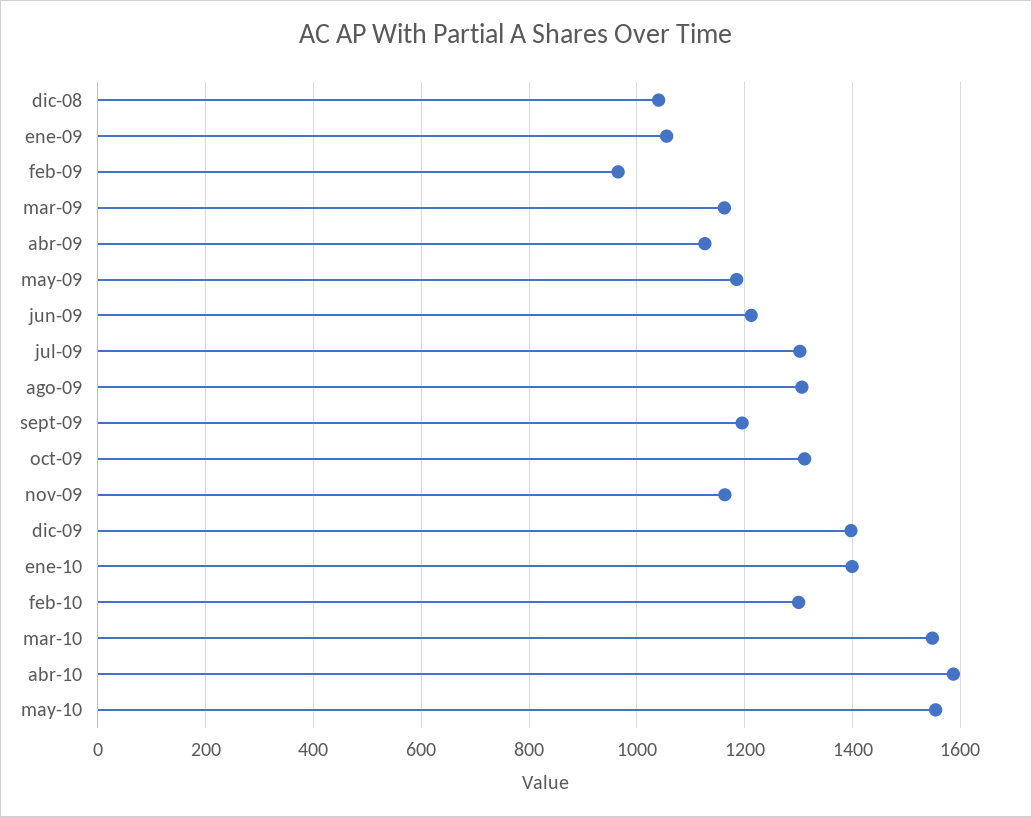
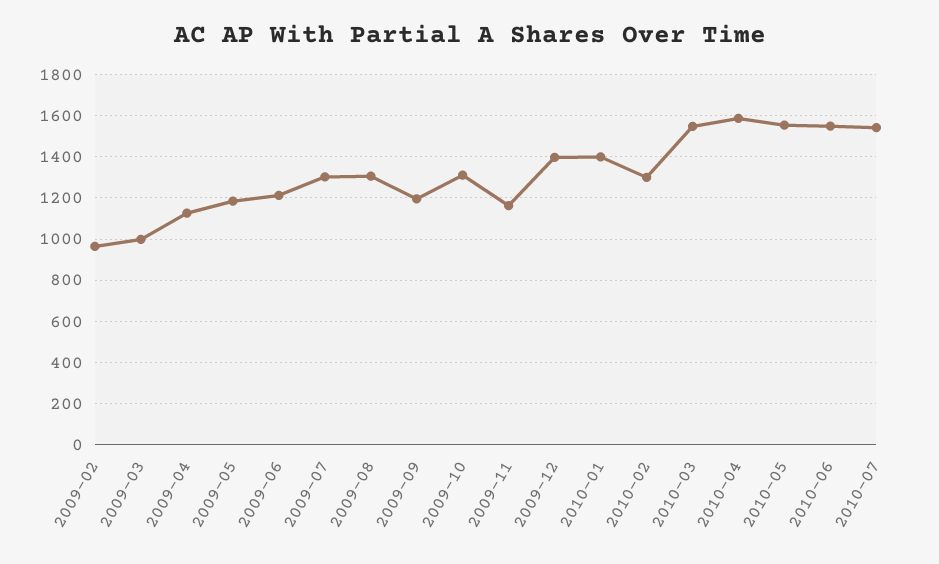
dic-08: 1040 -> none
ene-09: 1060 -> none
mar-09: 1160 -> 1000
2010-06: none -> 1550
2010-07: none -> 1550

